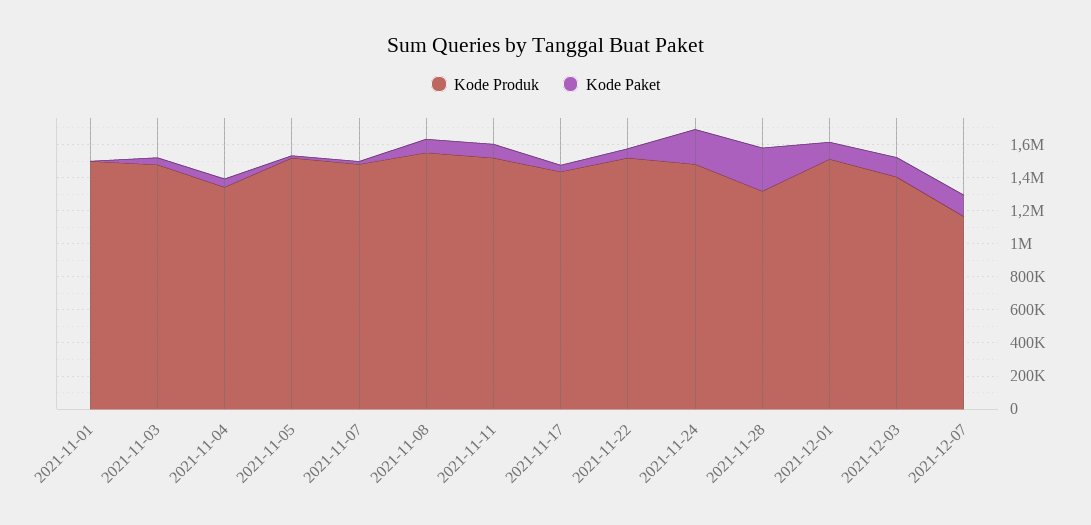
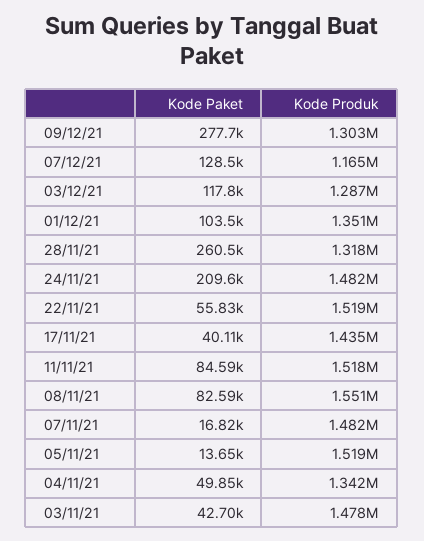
Kode Produk, 2021-11-01: 1500000 -> none
Kode Paket, 2021-11-01: 0 -> none
Kode Produk, 2021-12-01: 1500000 -> 1351000
Kode Produk, 2021-12-03: 1400000 -> 1287000
Kode Paket, 09/12/21: none -> 277700
Kode Produk, 09/12/21: none -> 1303000

